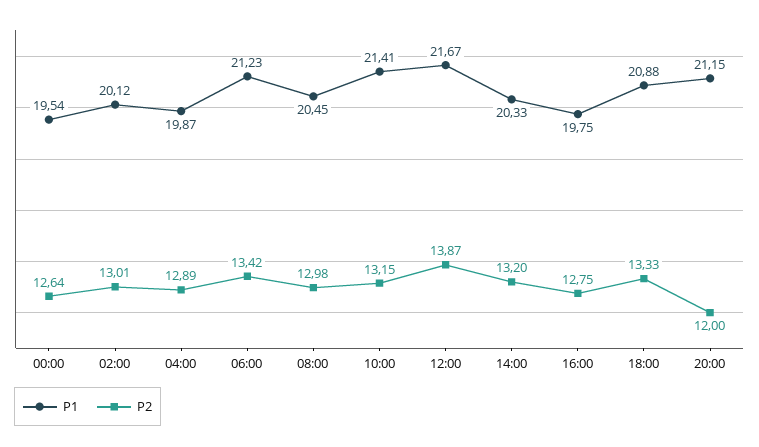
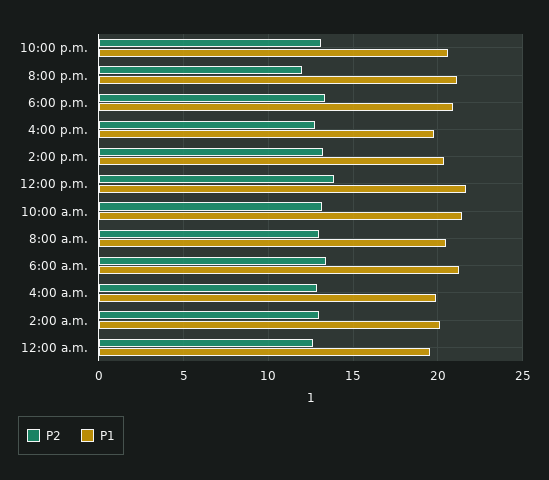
P2, 10:00 p.m.: none -> 13
P1, 10:00 p.m.: none -> 20.5

